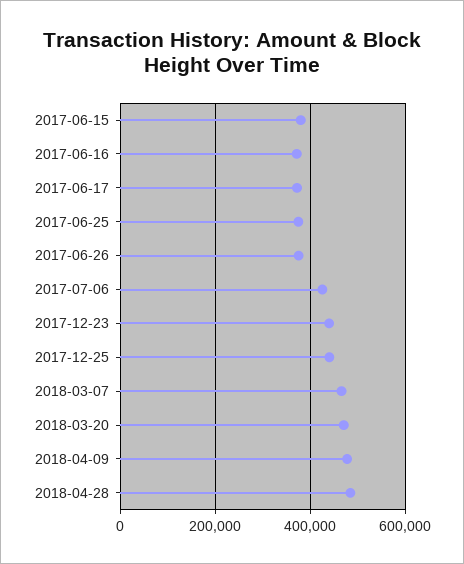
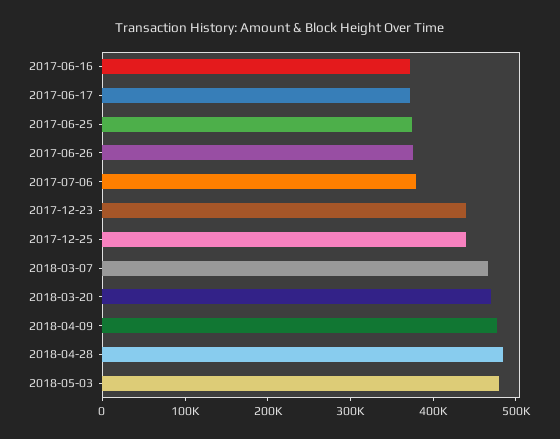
2017-06-15: 380000 -> none
2017-07-06: 420000 -> 380000
2018-05-03: none -> 480000

